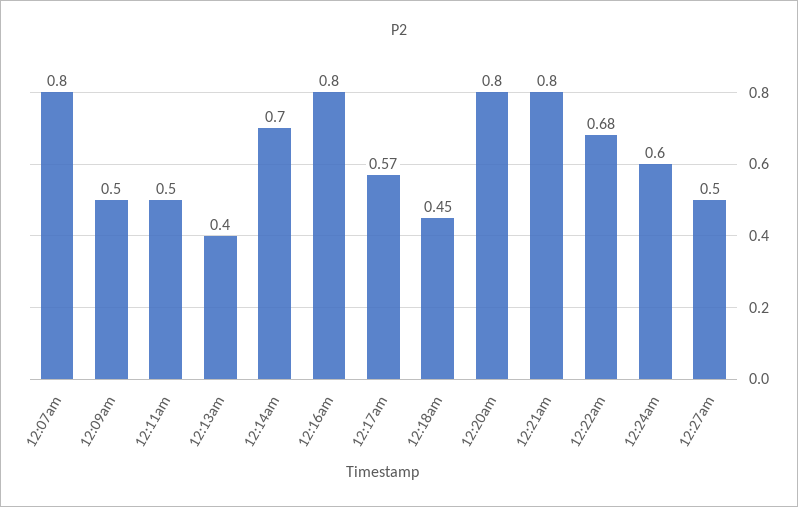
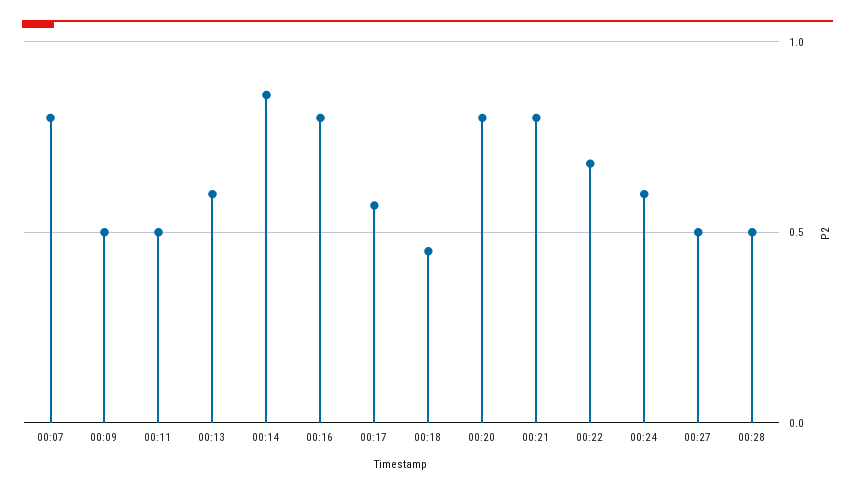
12:13am: 0.4 -> 0.6
12:14am: 0.7 -> 0.85
00:28: none -> 0.5

